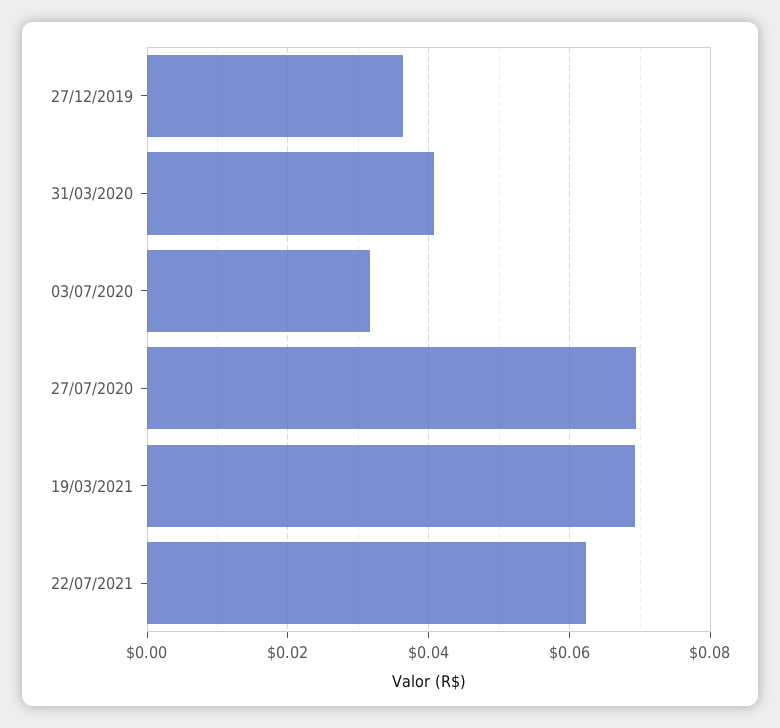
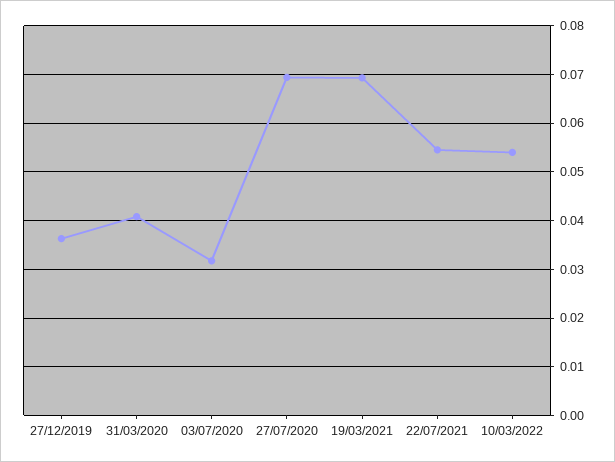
22/07/2021: 0.062 -> 0.054
10/03/2022: none -> 0.054

